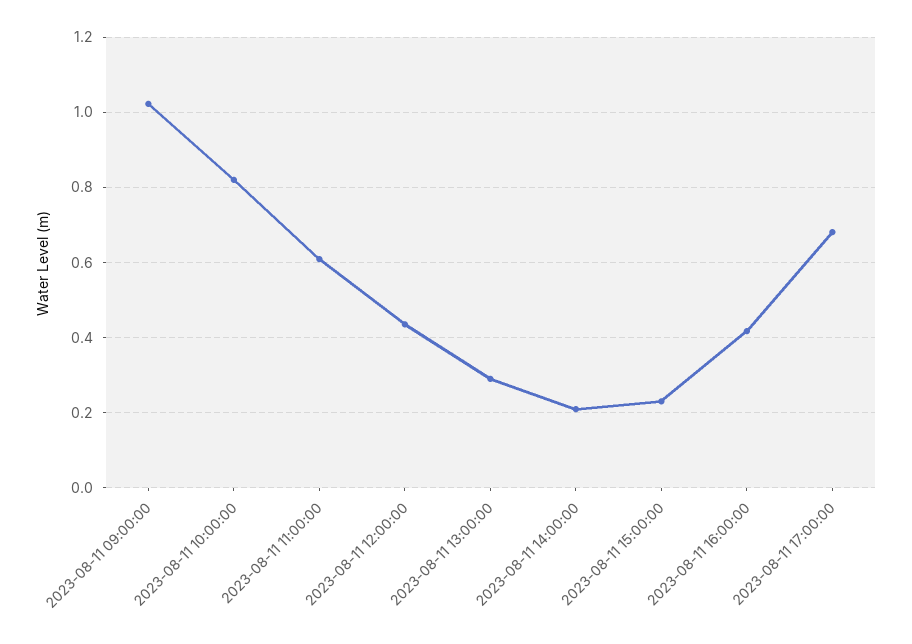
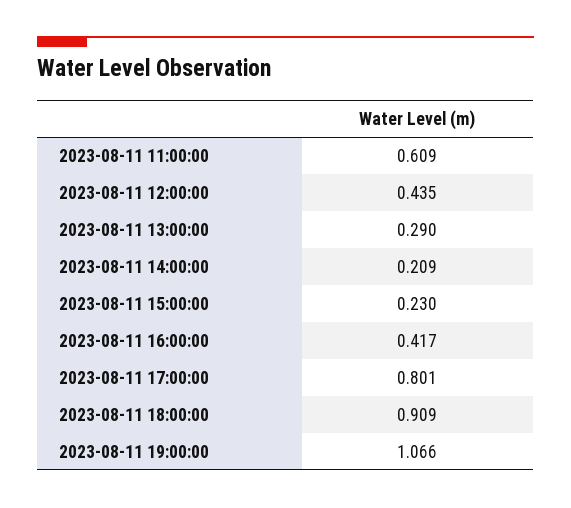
2023-08-11 09:00:00: 1.02 -> none
2023-08-11 10:00:00: 0.82 -> none
2023-08-11 17:00:00: 0.68 -> 0.801
2023-08-11 18:00:00: none -> 0.909
2023-08-11 19:00:00: none -> 1.066

